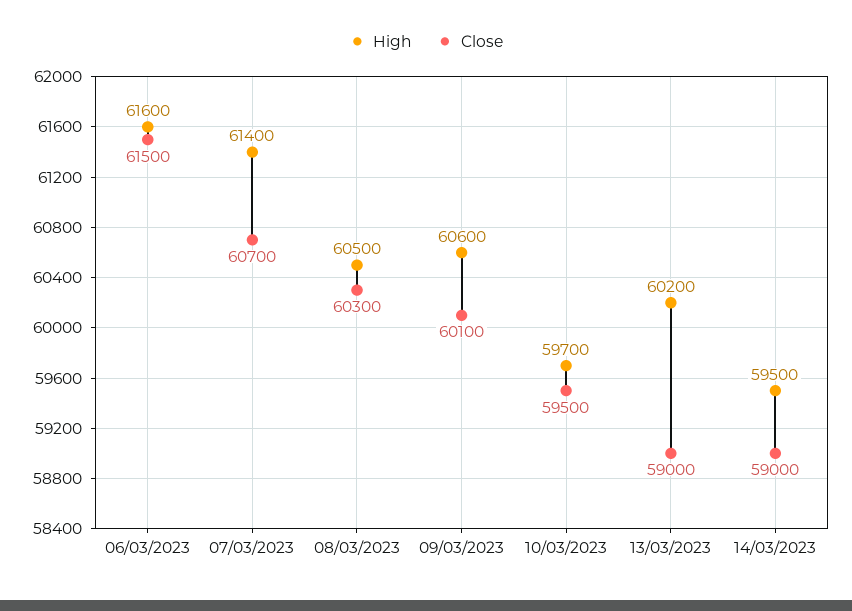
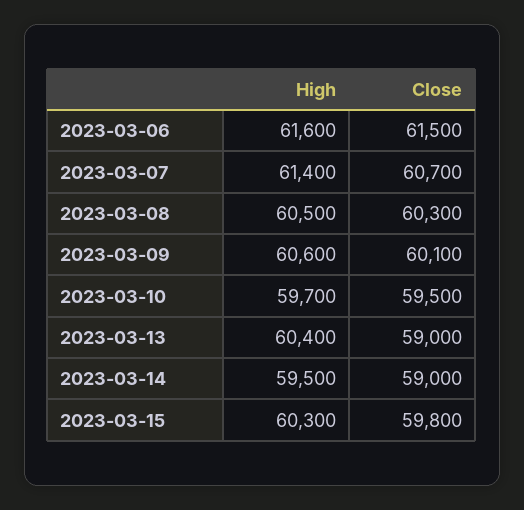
High, 13/03/2023: 60200 -> 60400
High, 2023-03-15: none -> 60300
Close, 2023-03-15: none -> 59800

